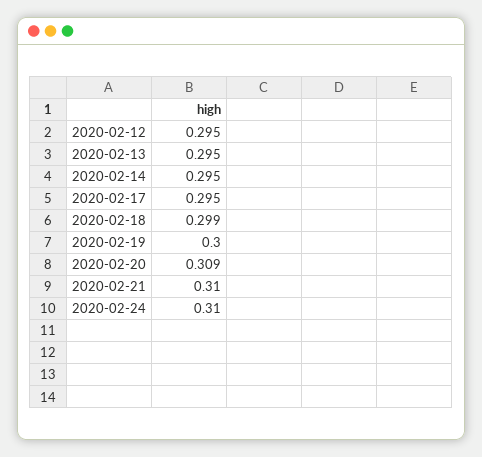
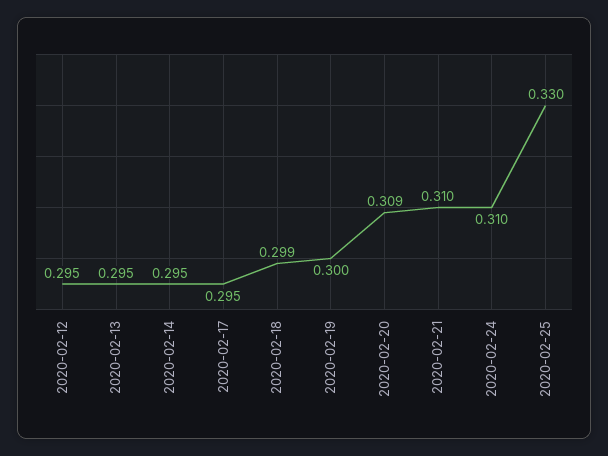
2020-02-25: none -> 0.33

